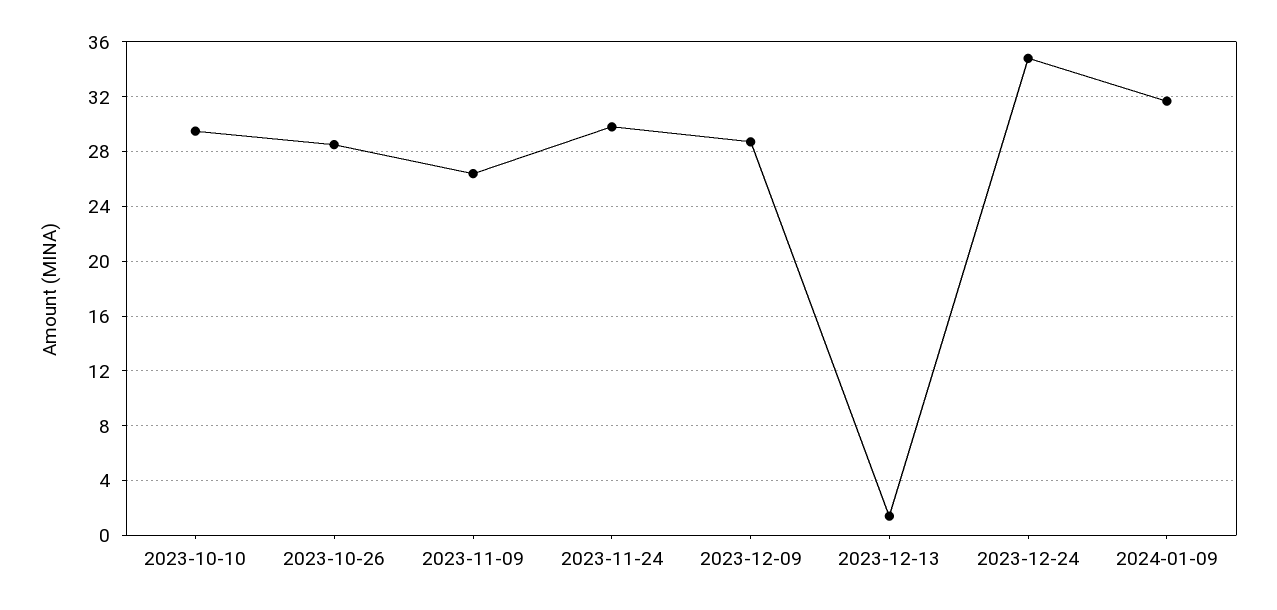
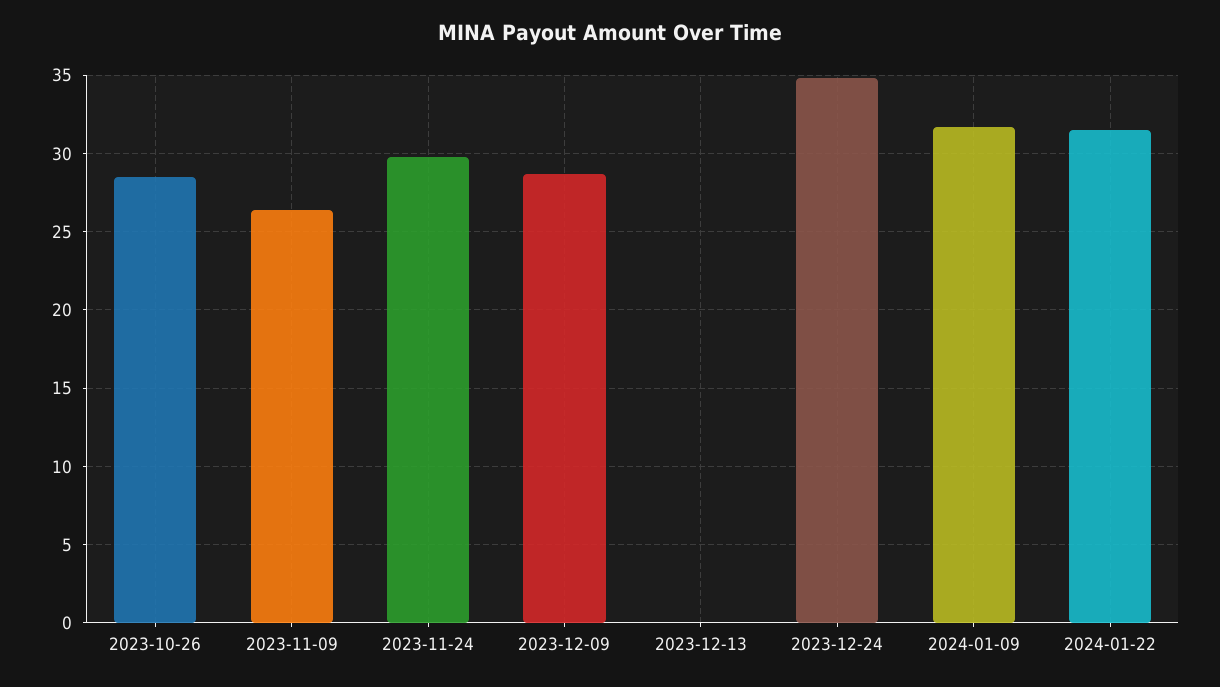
2023-10-10: 29.5 -> none
2023-12-13: 1.5 -> 0
2024-01-22: none -> 31.5

